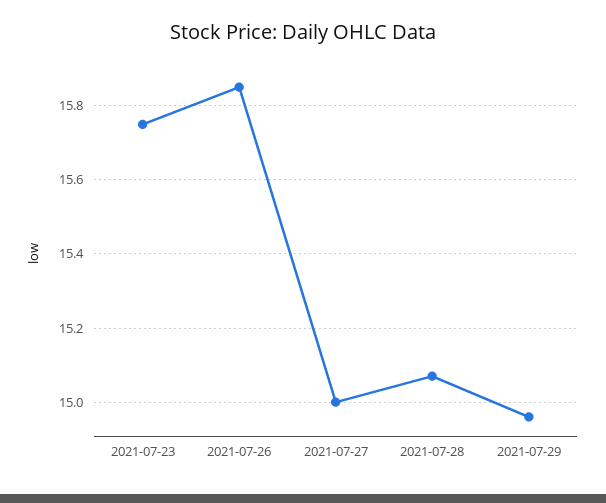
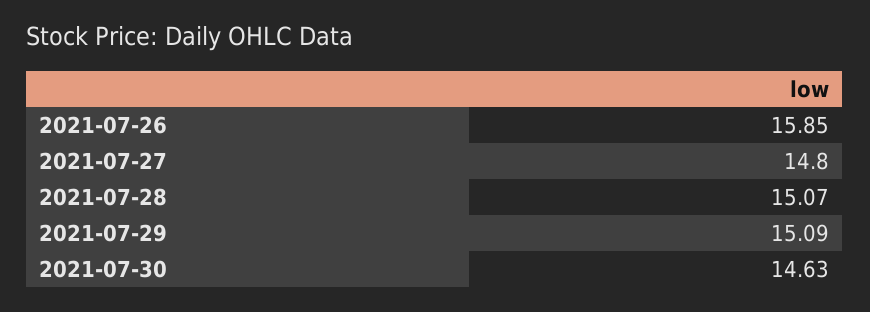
2021-07-23: 15.75 -> none
2021-07-27: 15 -> 14.8
2021-07-29: 14.95 -> 15.09
2021-07-30: none -> 14.63

